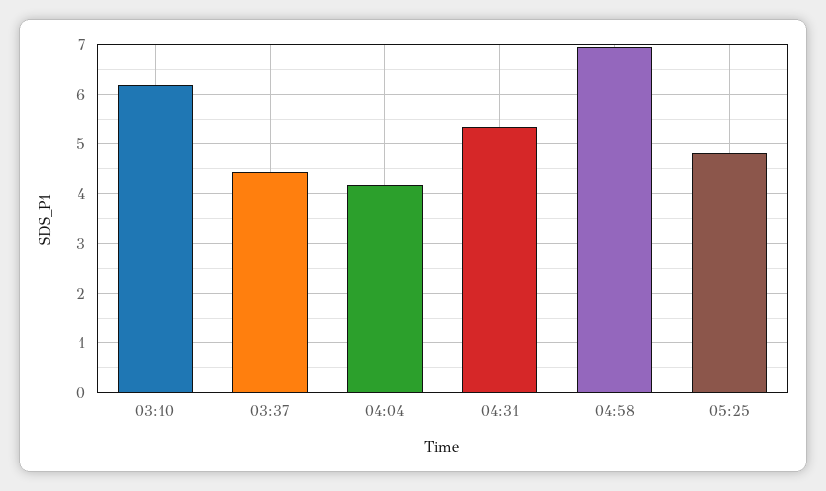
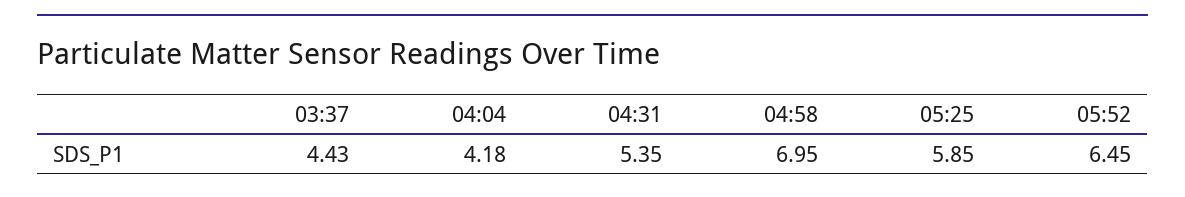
03:10: 6.2 -> none
05:25: 4.8 -> 5.85
05:52: none -> 6.45

